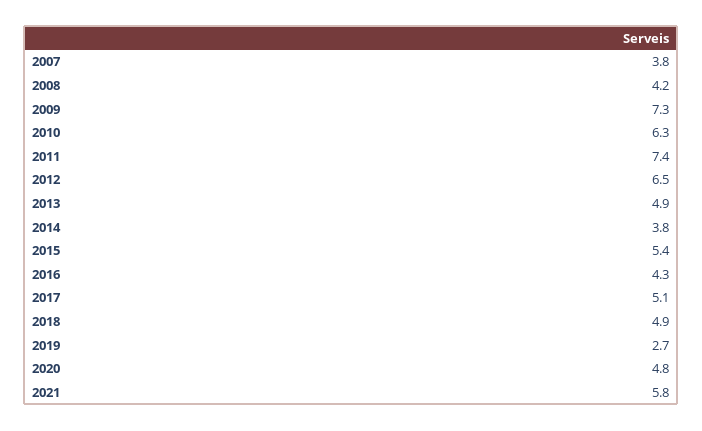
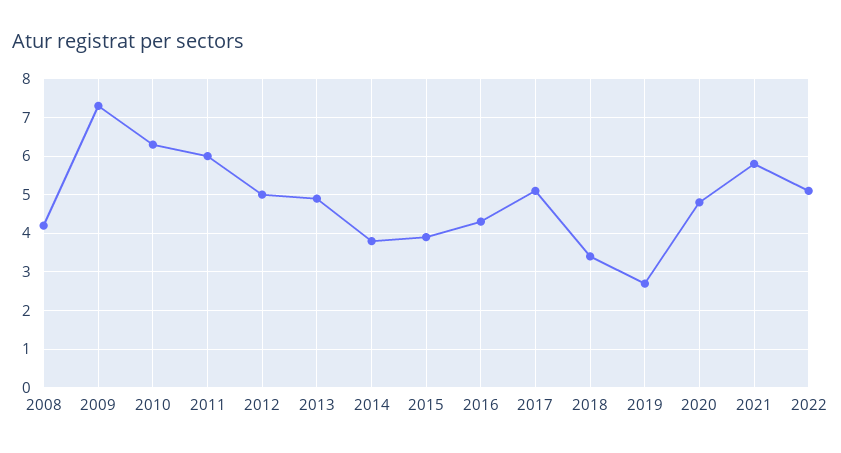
2007: 3.8 -> none
2011: 7.4 -> 6
2012: 6.5 -> 5
2015: 5.4 -> 4
2018: 4.9 -> 3.5
2022: none -> 5

